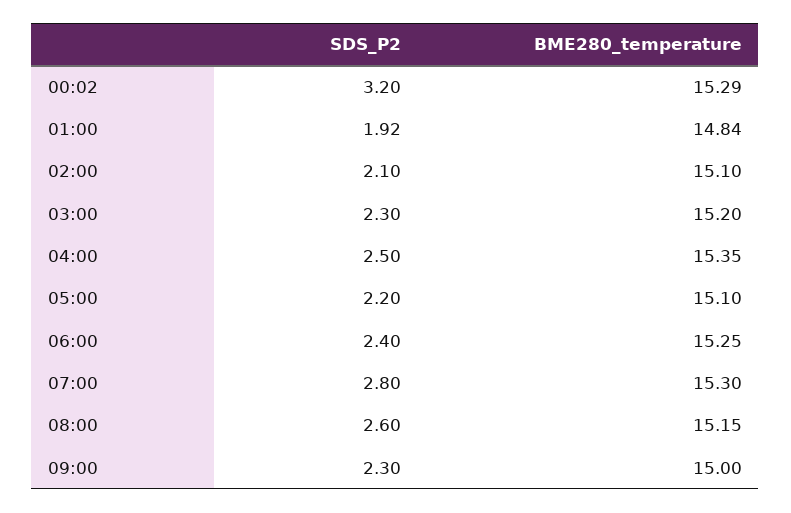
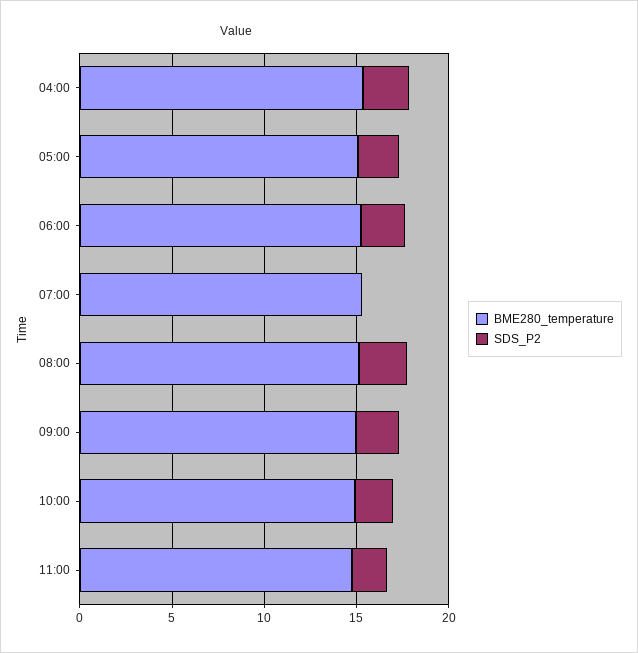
SDS_P2, 00:02: 3.2 -> none
BME280_temperature, 00:02: 15.29 -> none
SDS_P2, 01:00: 1.92 -> none
BME280_temperature, 01:00: 14.84 -> none
SDS_P2, 02:00: 2.1 -> none
BME280_temperature, 02:00: 15.1 -> none
SDS_P2, 03:00: 2.3 -> none
BME280_temperature, 03:00: 15.2 -> none
SDS_P2, 07:00: 2.8 -> 0
BME280_temperature, 10:00: none -> 15
SDS_P2, 10:00: none -> 2
BME280_temperature, 11:00: none -> 15
SDS_P2, 11:00: none -> 2

